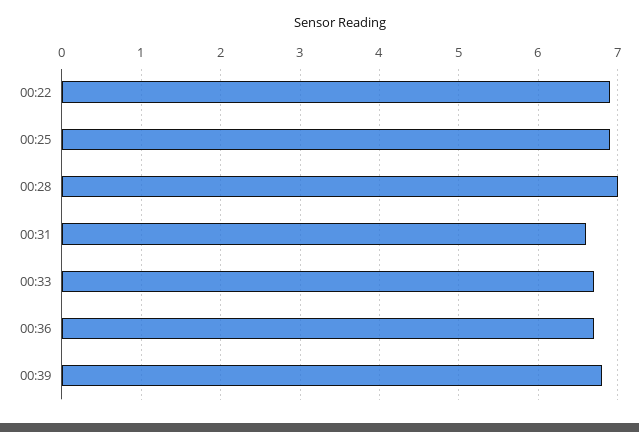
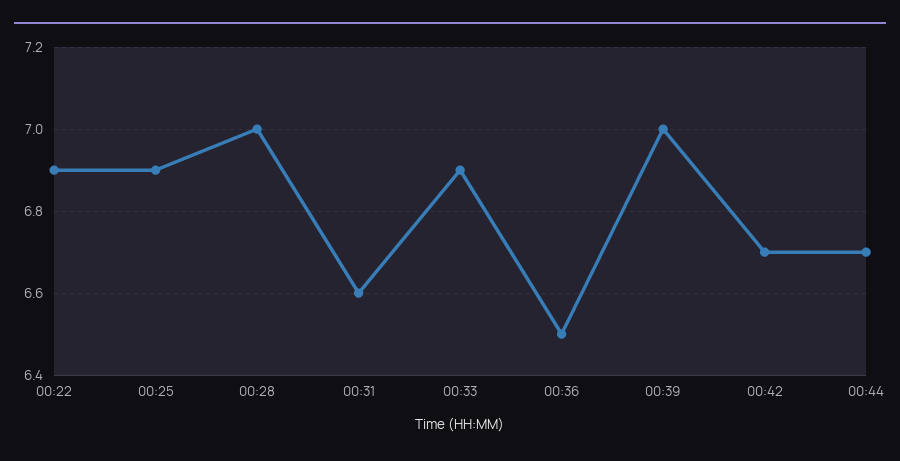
00:33: 6.7 -> 6.9
00:36: 6.7 -> 6.5
00:39: 6.8 -> 7
00:42: none -> 6.7
00:44: none -> 6.7

